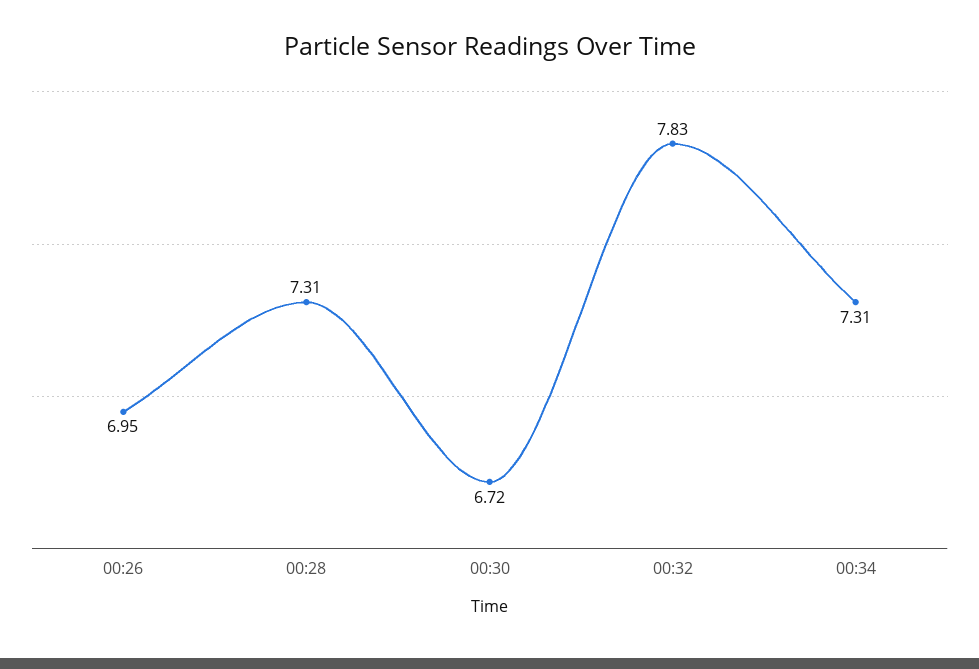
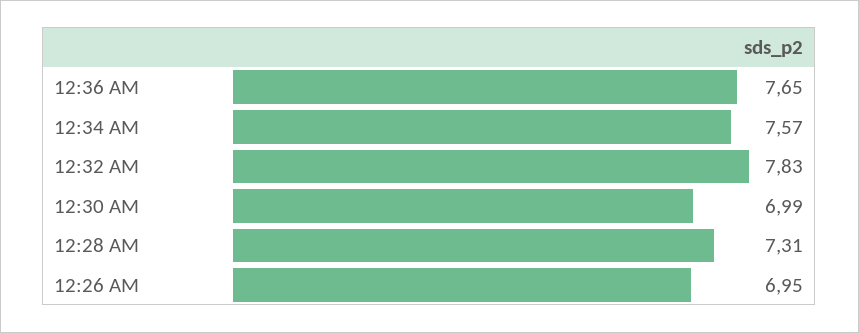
00:30: 6.72 -> 6.99
00:34: 7.31 -> 7.57
12:36 AM: none -> 7.65

